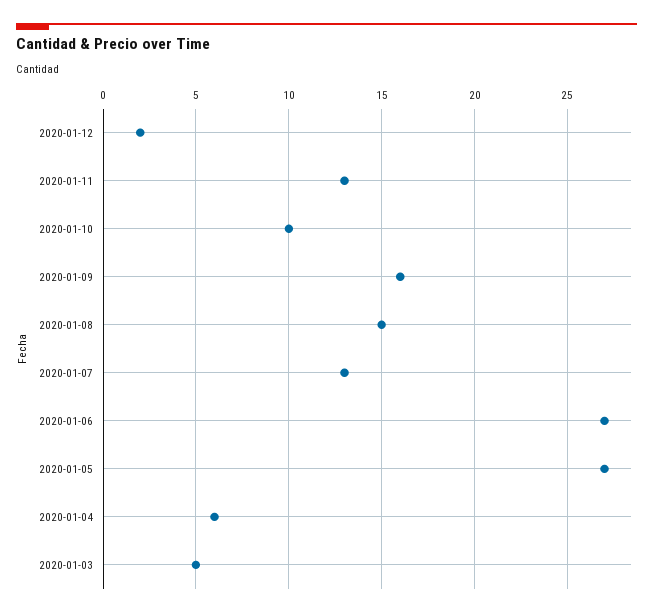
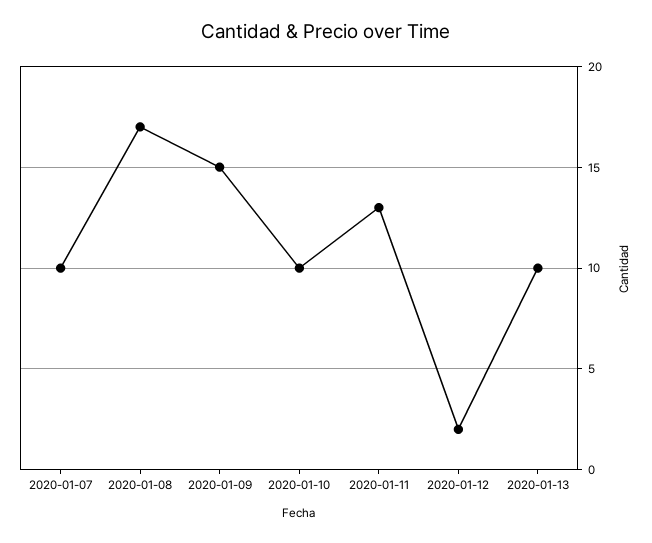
2020-01-09: 16 -> 15
2020-01-08: 15 -> 17
2020-01-07: 13 -> 10
2020-01-06: 27 -> none
2020-01-05: 27 -> none
2020-01-04: 6 -> none
2020-01-03: 5 -> none
2020-01-13: none -> 10

